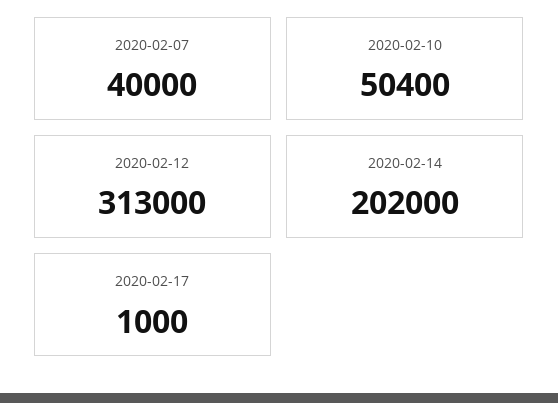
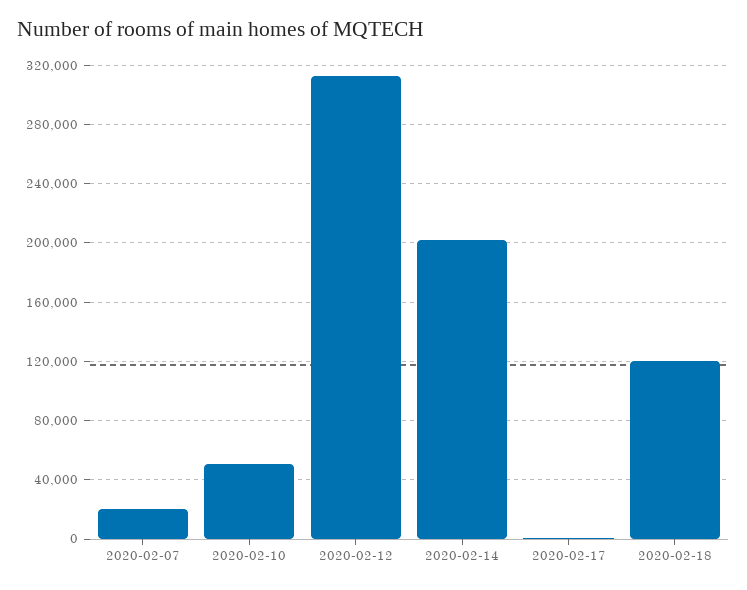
2020-02-07: 40000 -> 20000
2020-02-18: none -> 120000

